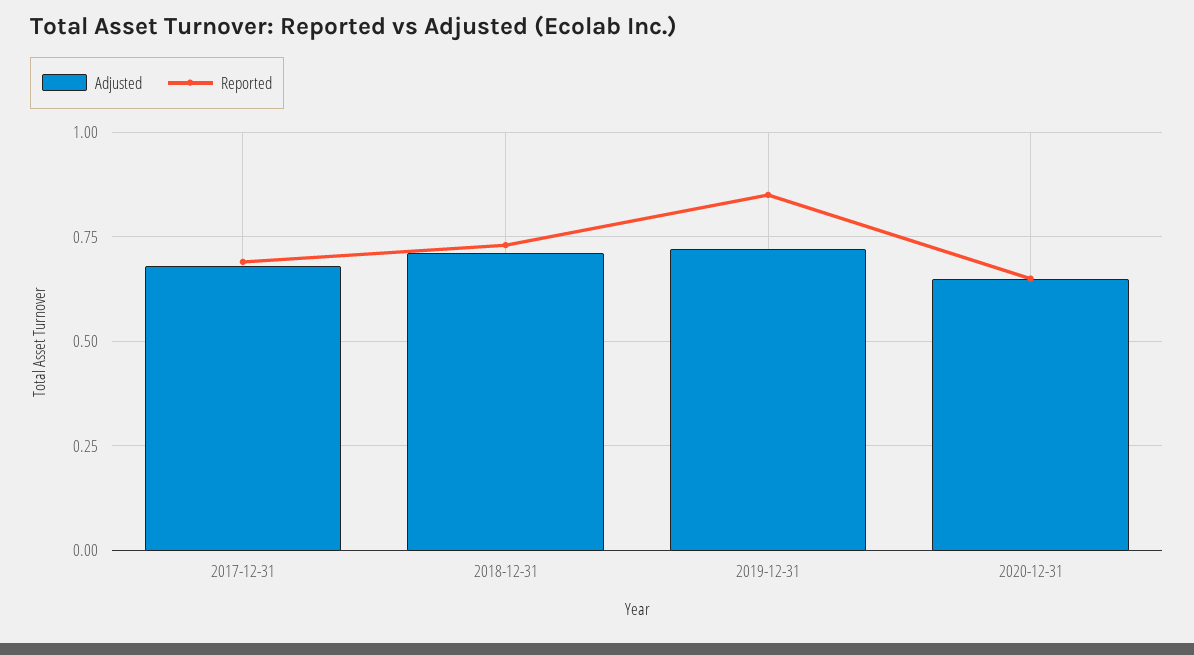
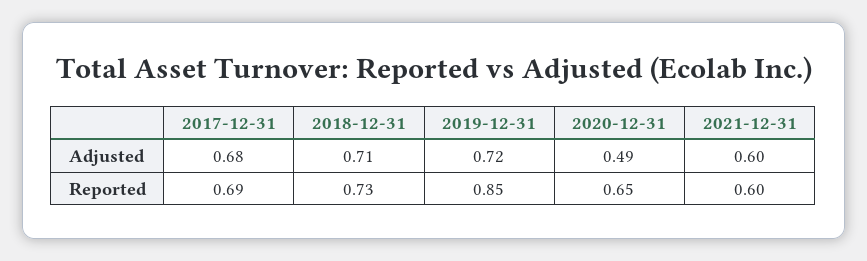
Adjusted, 2020-12-31: 0.65 -> 0.49
Adjusted, 2021-12-31: none -> 0.6
Reported, 2021-12-31: none -> 0.6

